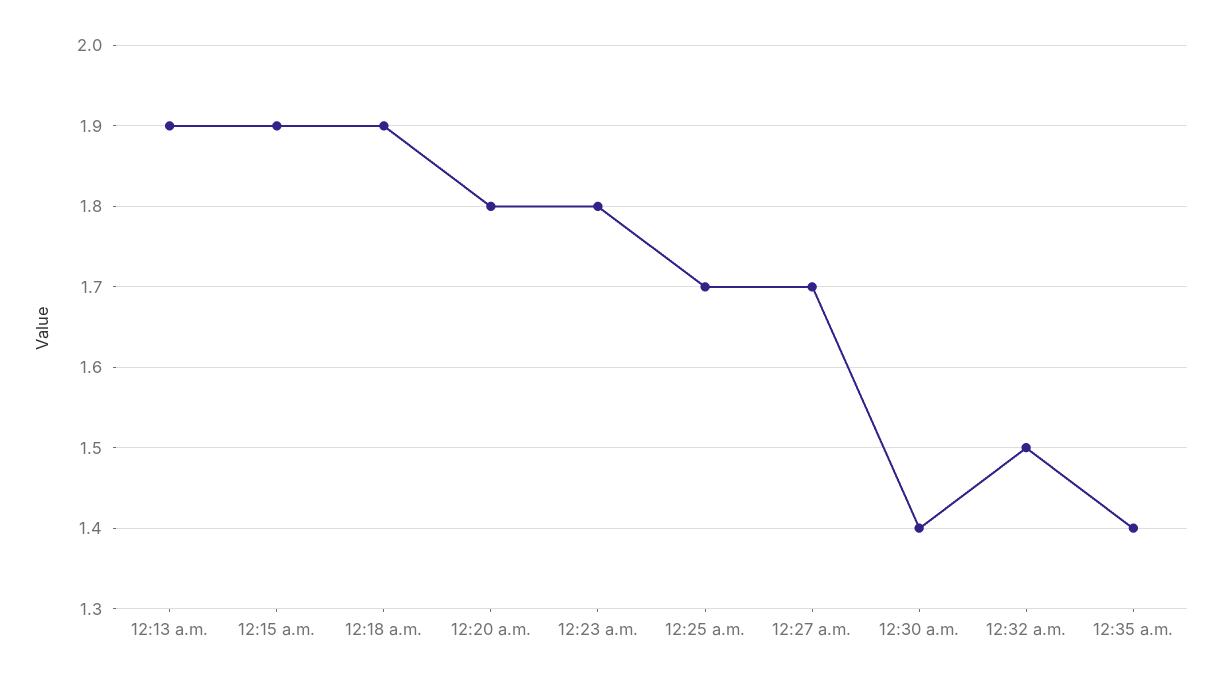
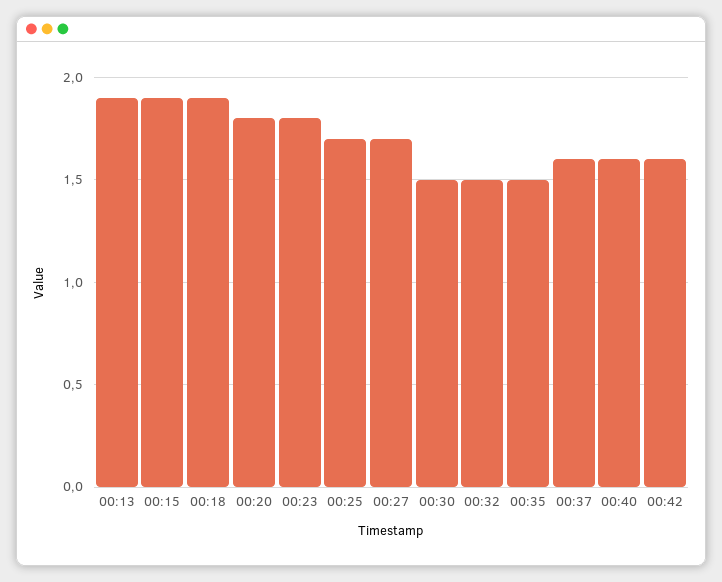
12:30 a.m.: 1.4 -> 1.5
12:35 a.m.: 1.4 -> 1.5
00:37: none -> 1.6
00:40: none -> 1.6
00:42: none -> 1.6

